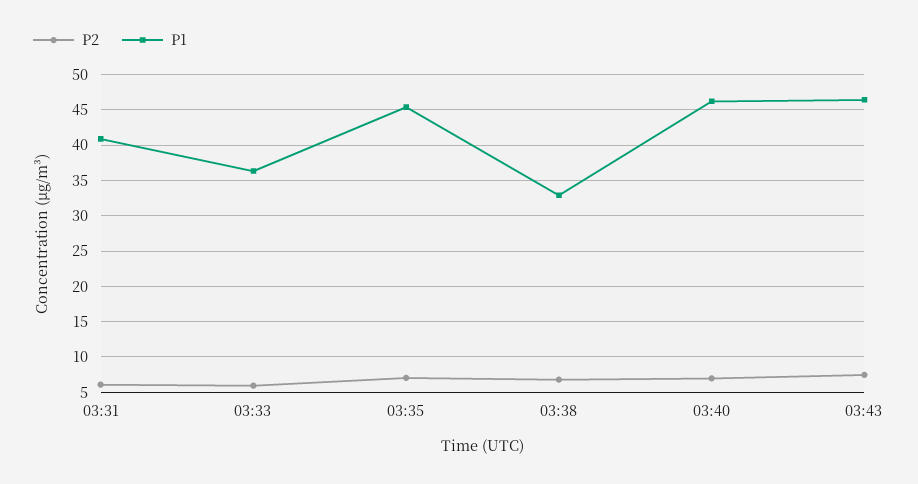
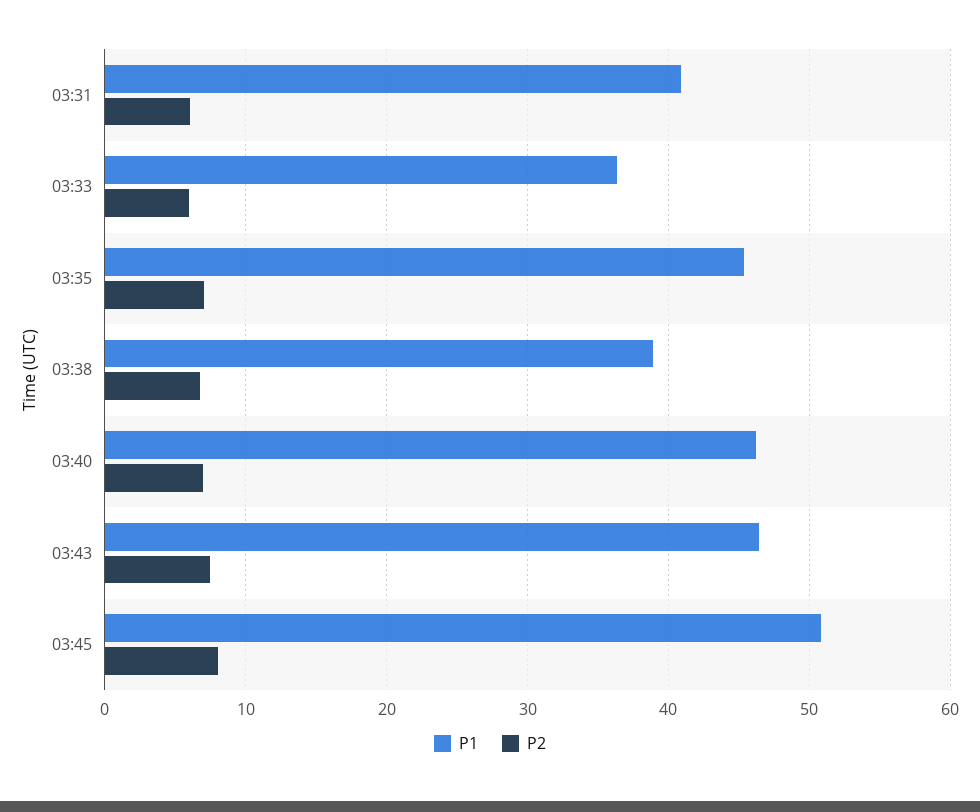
P1, 03:38: 33 -> 39
P1, 03:45: none -> 51
P2, 03:45: none -> 8

